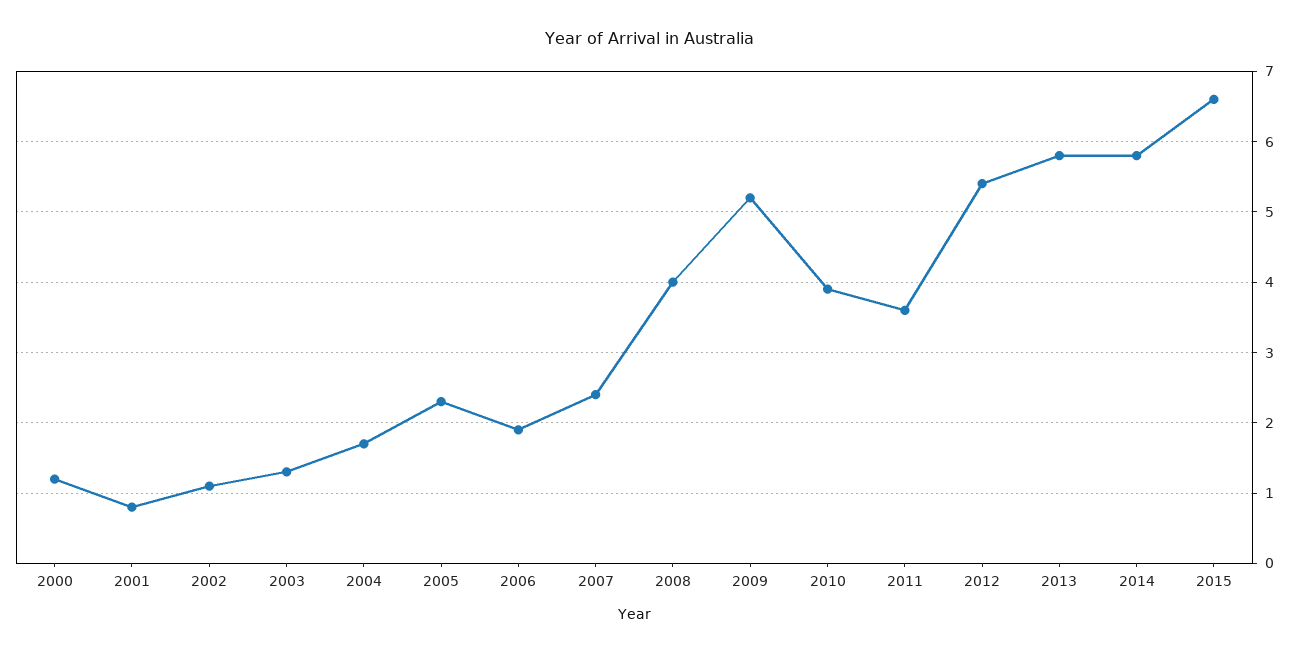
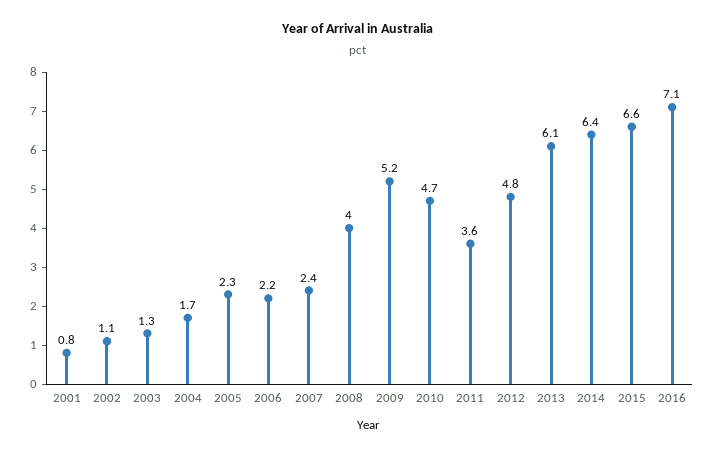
2000: 1.2 -> none
2006: 1.9 -> 2.2
2010: 3.9 -> 4.7
2012: 5.4 -> 4.8
2013: 5.8 -> 6.1
2014: 5.8 -> 6.4
2016: none -> 7.1

